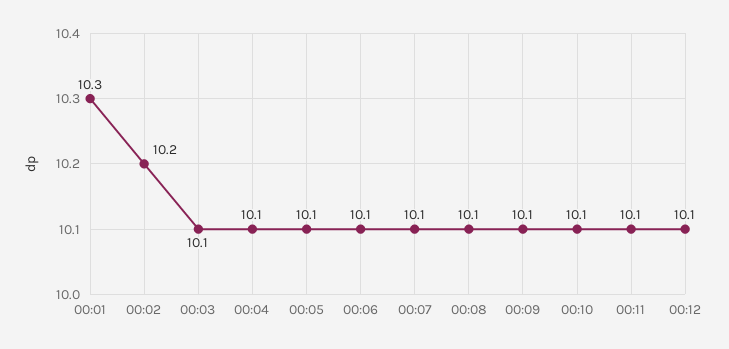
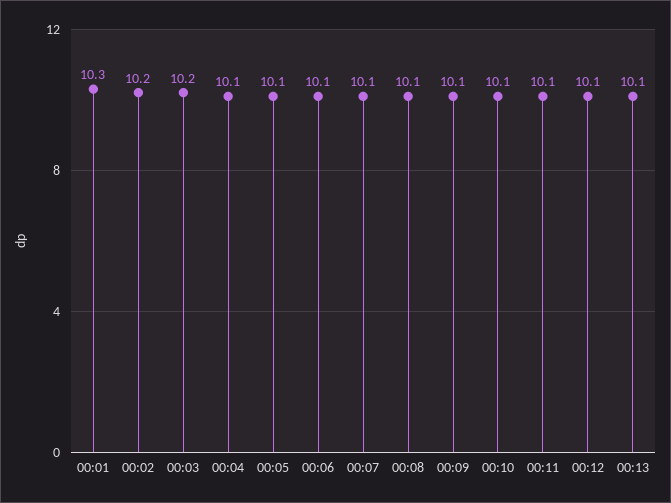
00:03: 10.1 -> 10.2
00:13: none -> 10.1

